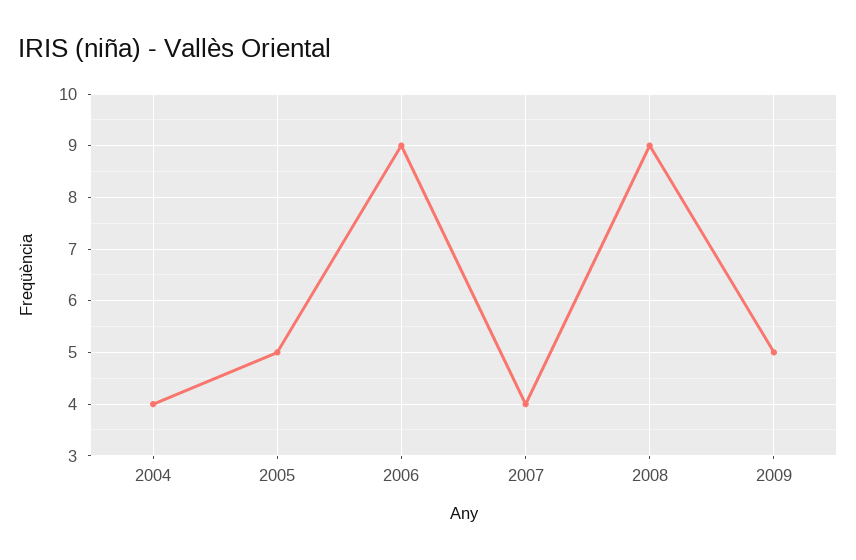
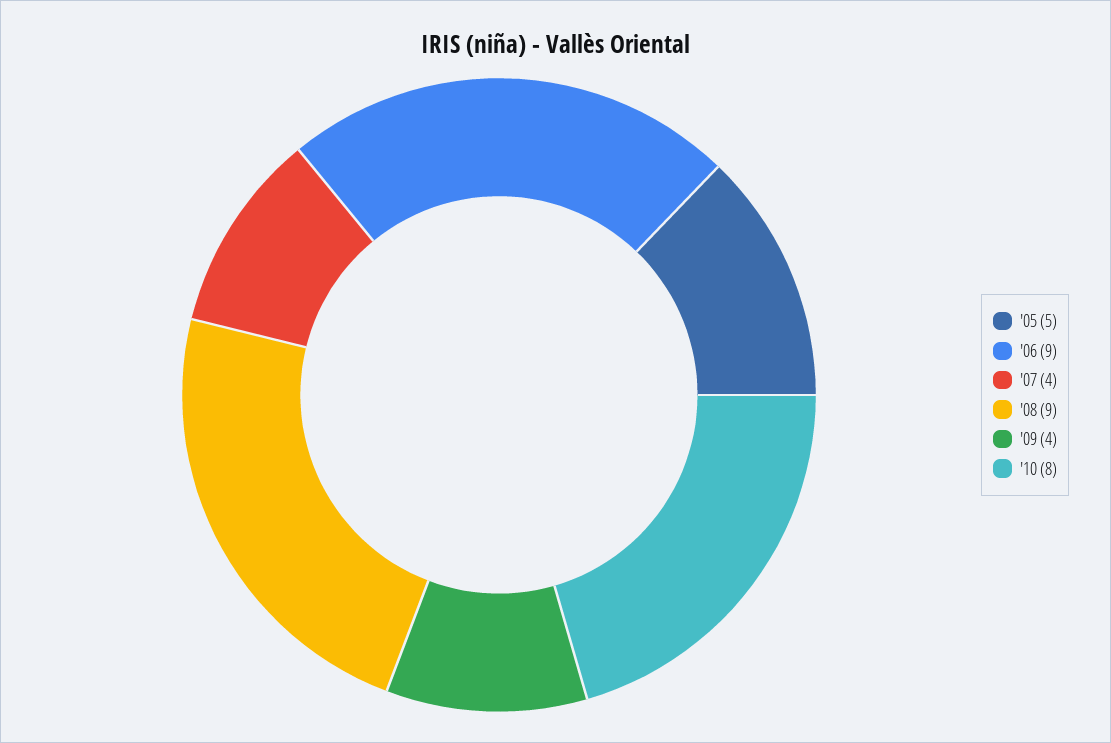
2004: 4 -> none
2009: 5 -> 4
'10: none -> 8

